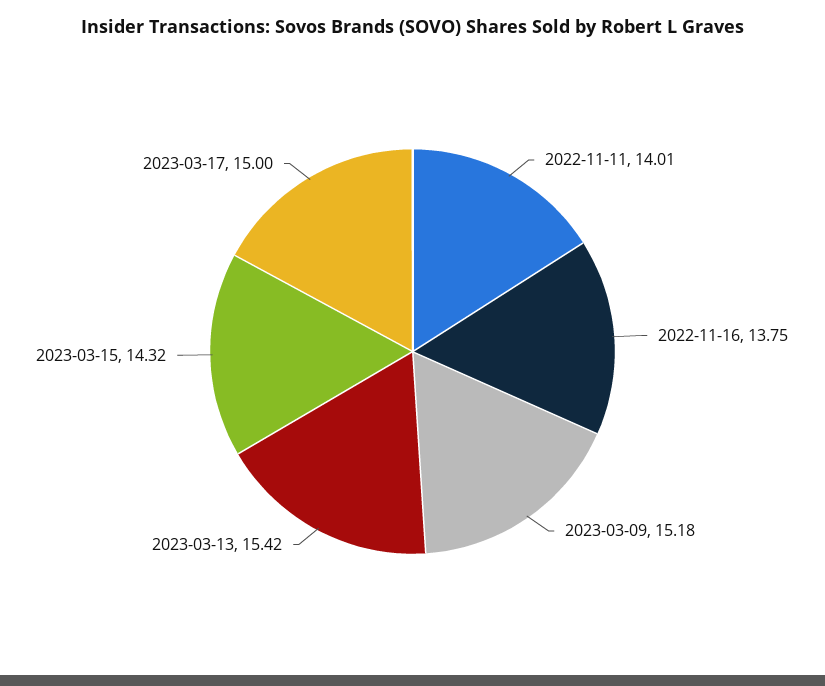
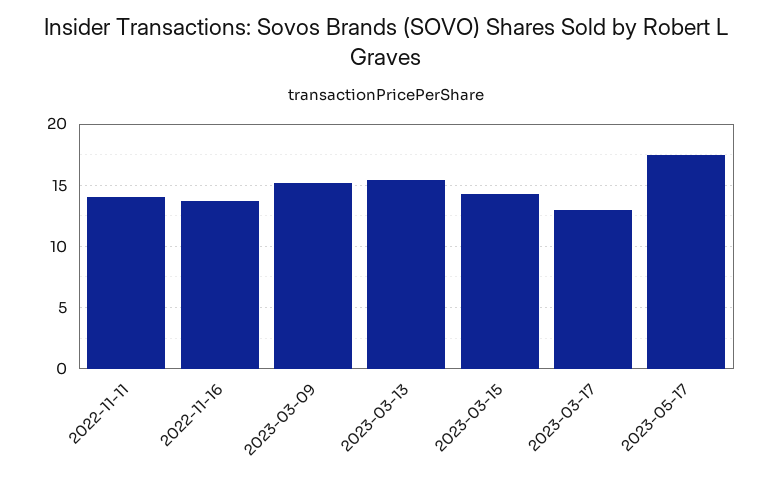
2023-03-17: 15 -> 13
2023-05-17: none -> 17.5

